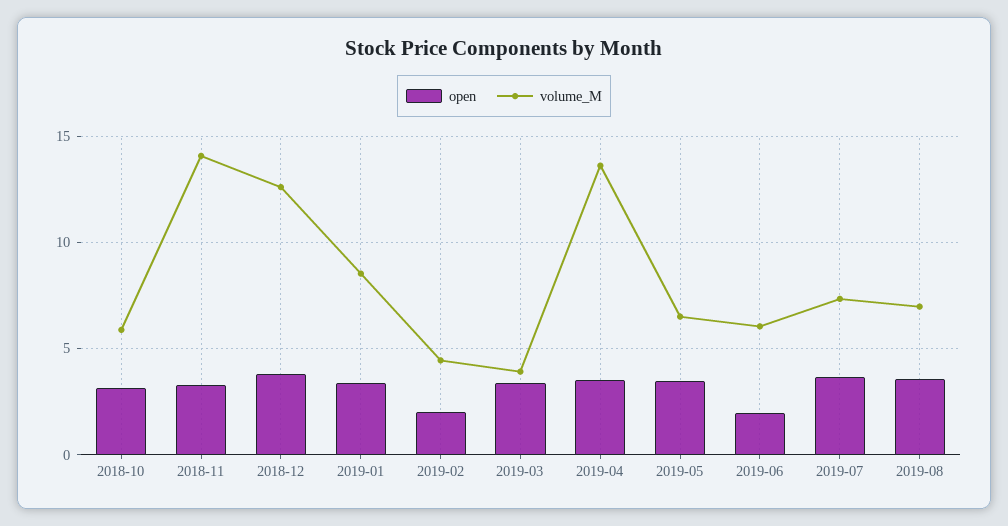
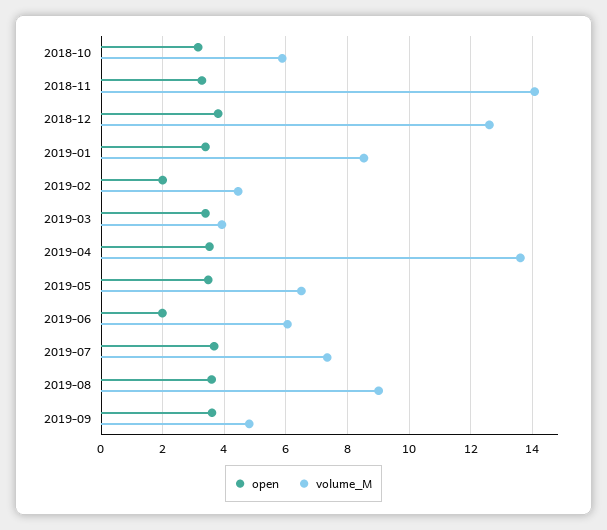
volume_M, 2019-08: 7 -> 9
open, 2019-09: none -> 3.6
volume_M, 2019-09: none -> 4.8

